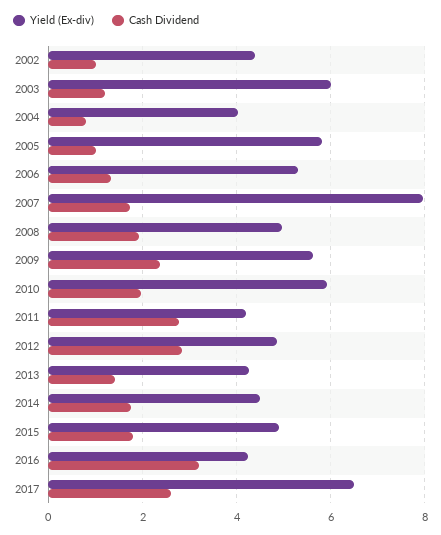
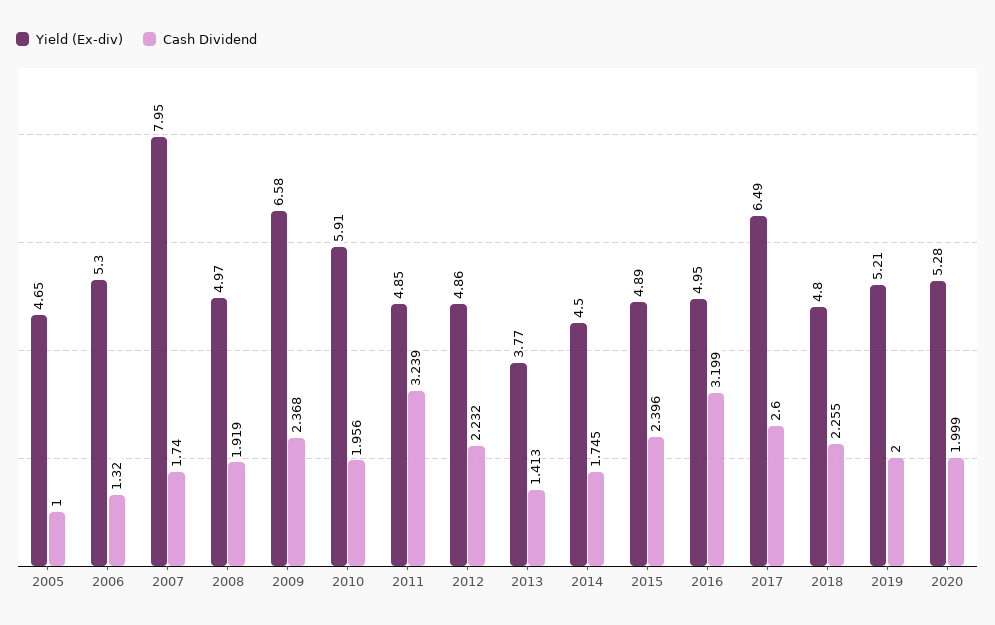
Yield (Ex-div), 2002: 4.4 -> none
Cash Dividend, 2002: 1 -> none
Yield (Ex-div), 2003: 6 -> none
Cash Dividend, 2003: 1.2 -> none
Yield (Ex-div), 2004: 4 -> none
Cash Dividend, 2004: 0.8 -> none
Yield (Ex-div), 2005: 5.8 -> 4.65
Yield (Ex-div), 2009: 5.6 -> 6.58
Yield (Ex-div), 2011: 4.2 -> 4.85
Cash Dividend, 2011: 2.8 -> 3.239
Cash Dividend, 2012: 2.8 -> 2.232
Yield (Ex-div), 2013: 4.2 -> 3.77
Cash Dividend, 2015: 1.8 -> 2.396
Yield (Ex-div), 2016: 4.2 -> 4.95
Yield (Ex-div), 2018: none -> 4.8
Cash Dividend, 2018: none -> 2.255
Yield (Ex-div), 2019: none -> 5.21
Cash Dividend, 2019: none -> 2
Yield (Ex-div), 2020: none -> 5.28
Cash Dividend, 2020: none -> 1.999

